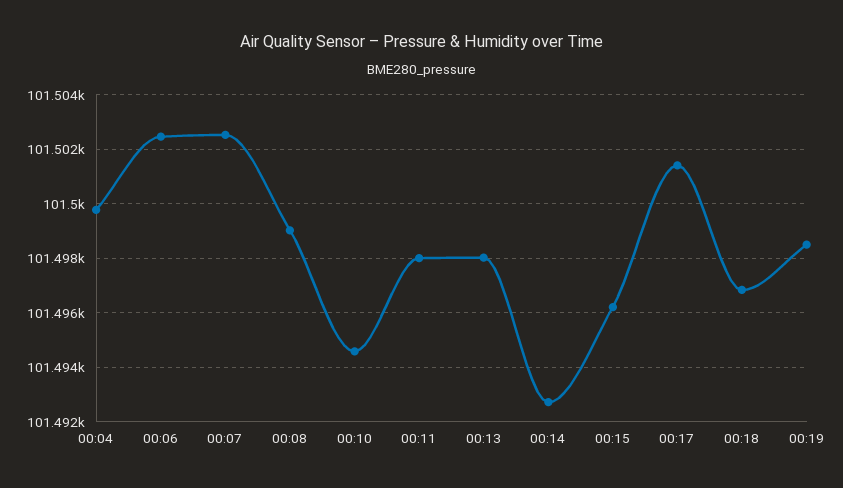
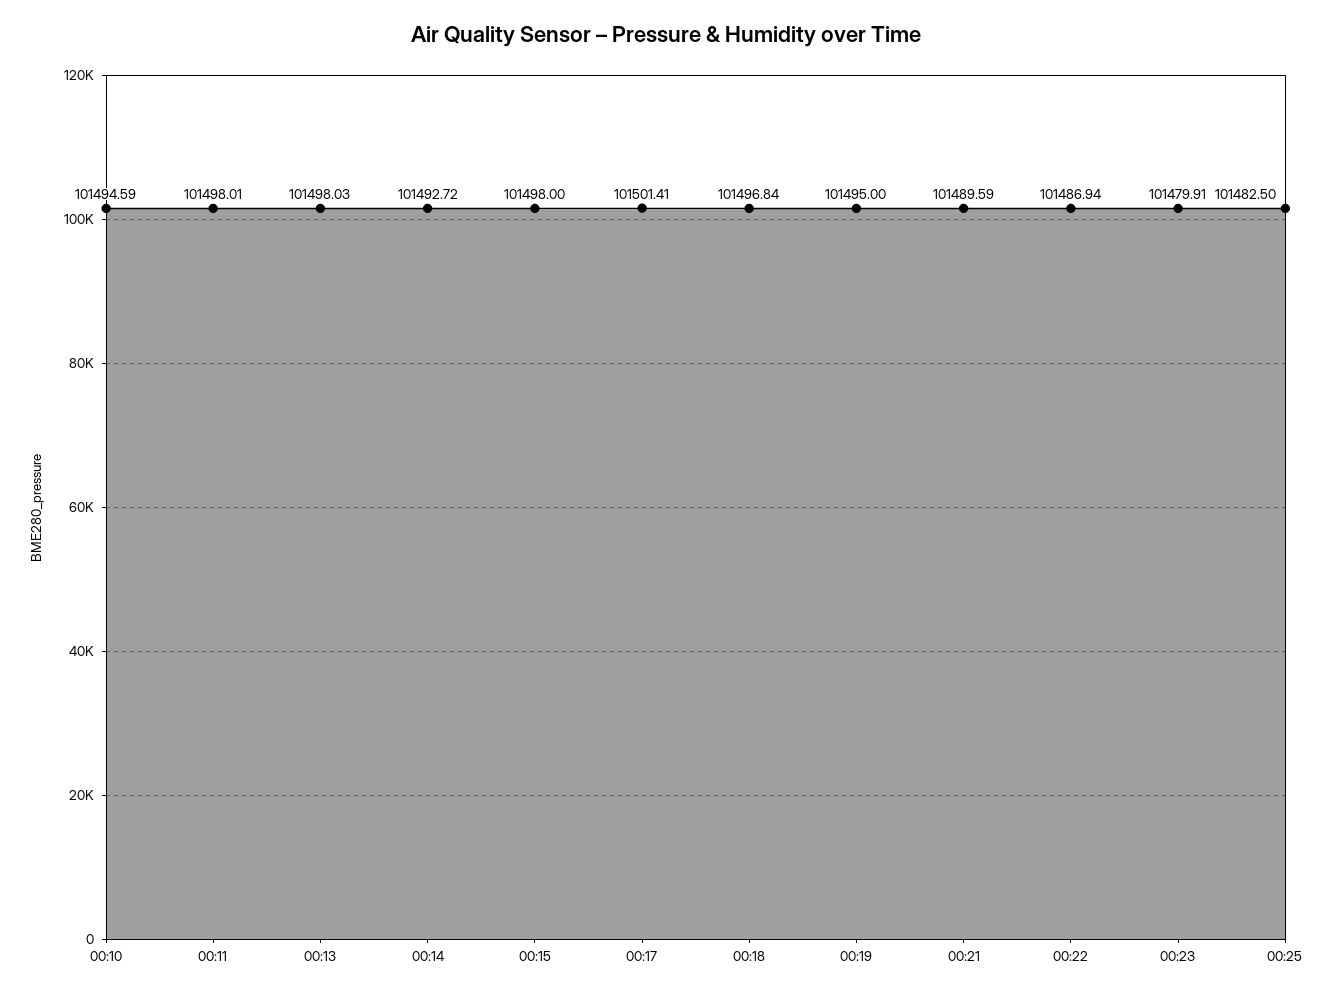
00:04: 101499.75 -> none
00:06: 101502.5 -> none
00:07: 101502.5 -> none
00:08: 101499 -> none
00:15: 101496.25 -> 101498
00:19: 101498.5 -> 101495
00:21: none -> 101489.59
00:22: none -> 101486.94
00:23: none -> 101479.91
00:25: none -> 101482.5

